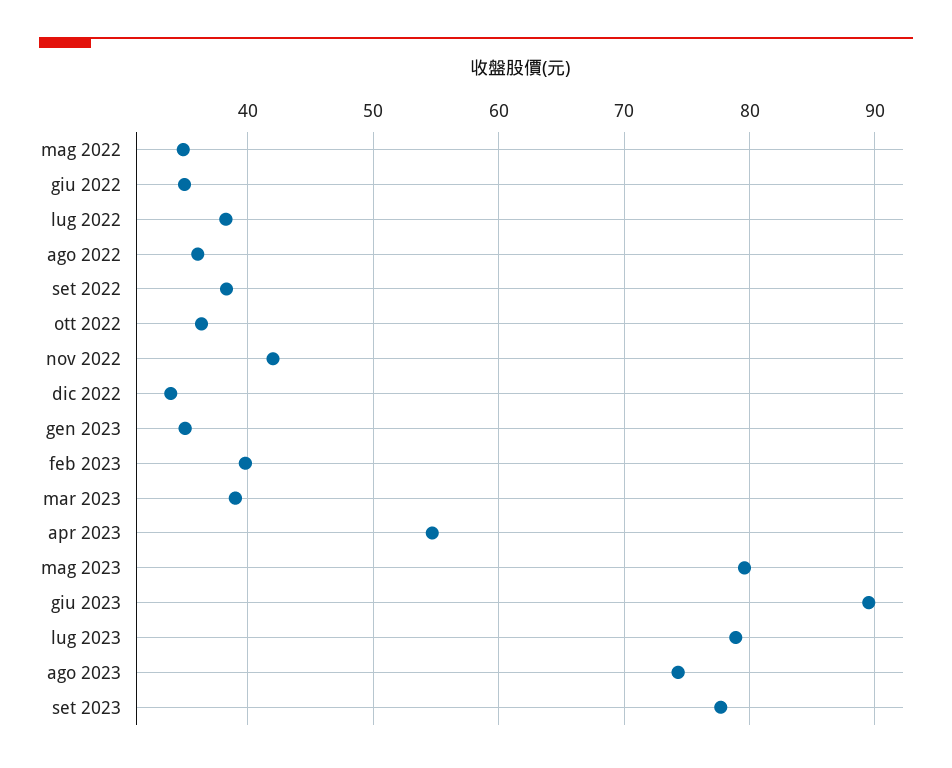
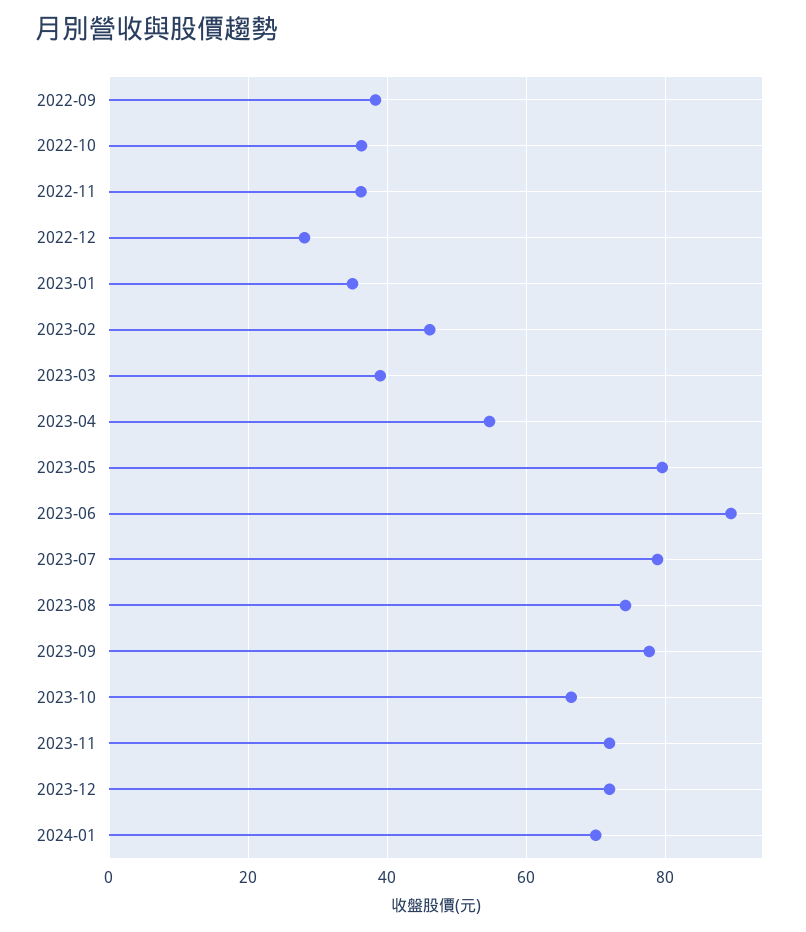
mag 2022: 35 -> none
giu 2022: 35 -> none
lug 2022: 38 -> none
ago 2022: 36 -> none
nov 2022: 42 -> 36
dic 2022: 34 -> 28
feb 2023: 40 -> 46
2023-10: none -> 66
2023-11: none -> 72
2023-12: none -> 72
2024-01: none -> 70

